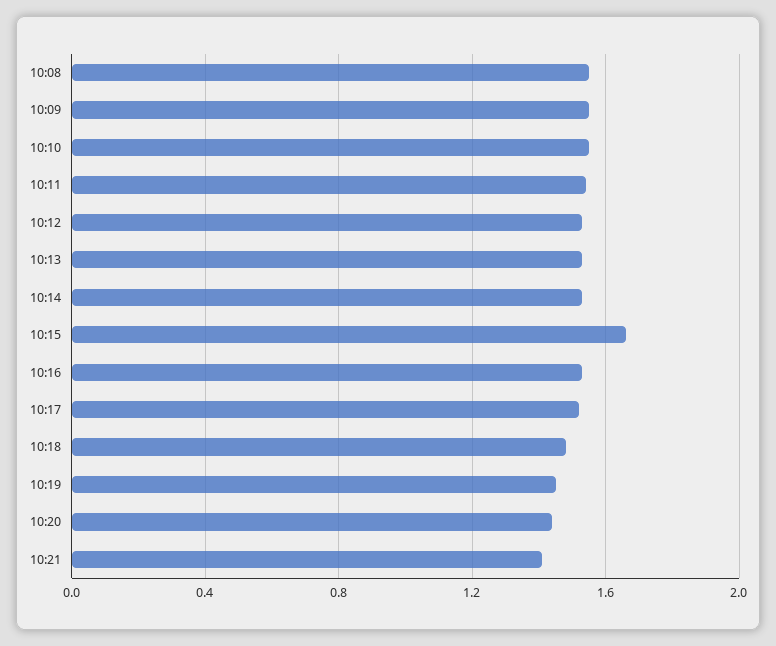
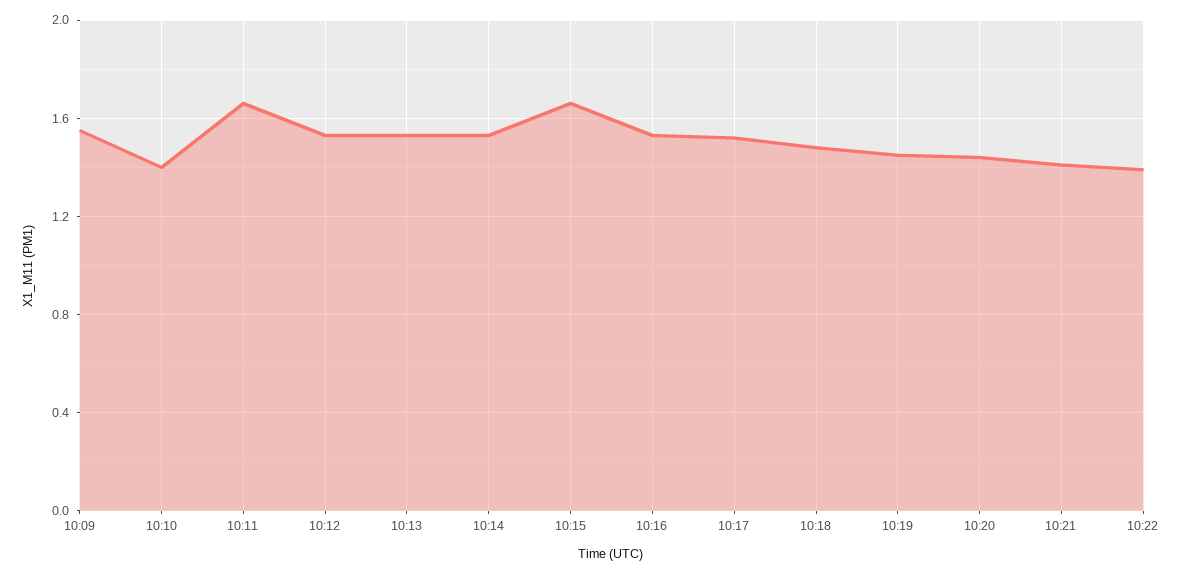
10:08: 1.55 -> none
10:10: 1.55 -> 1.4
10:11: 1.55 -> 1.65
10:22: none -> 1.4

